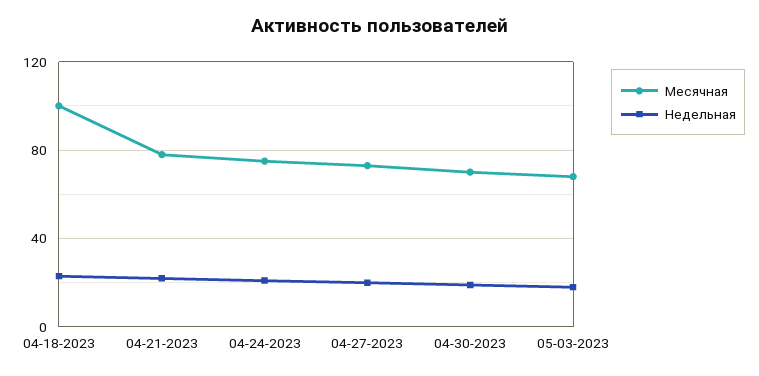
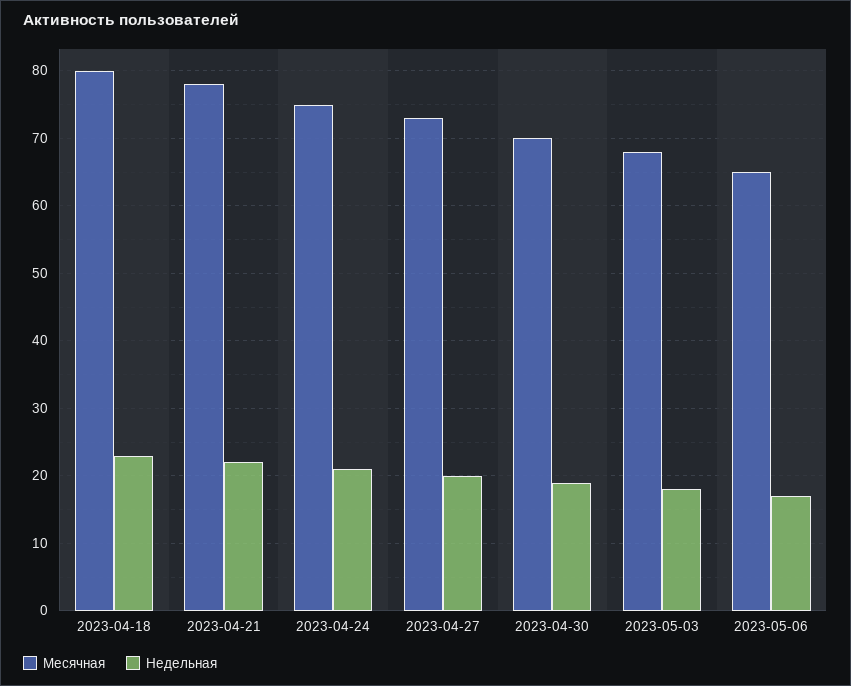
Месячная, 04-18-2023: 100 -> 80
Месячная, 2023-05-06: none -> 65
Недельная, 2023-05-06: none -> 17

